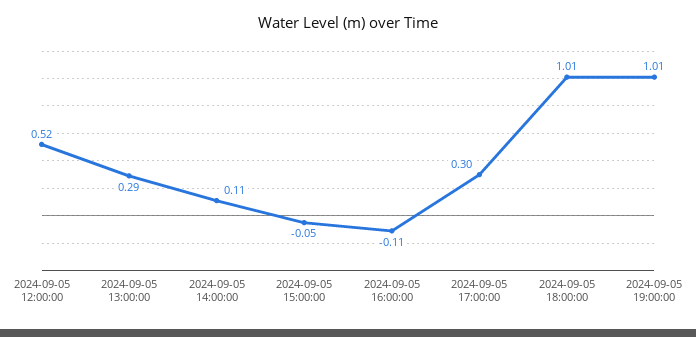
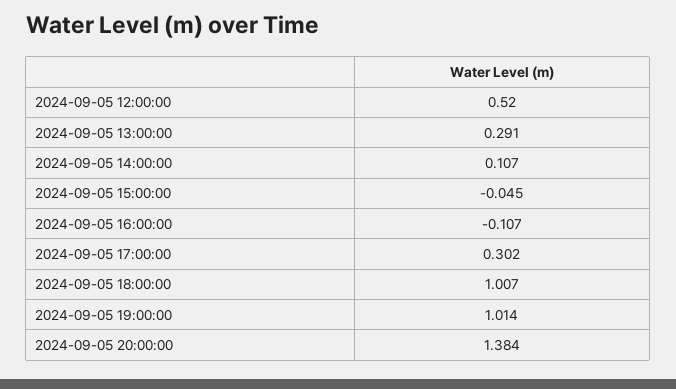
2024-09-05 20:00:00: none -> 1.384

